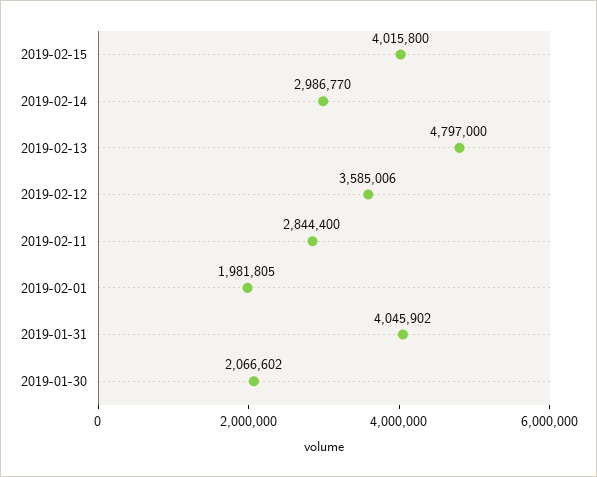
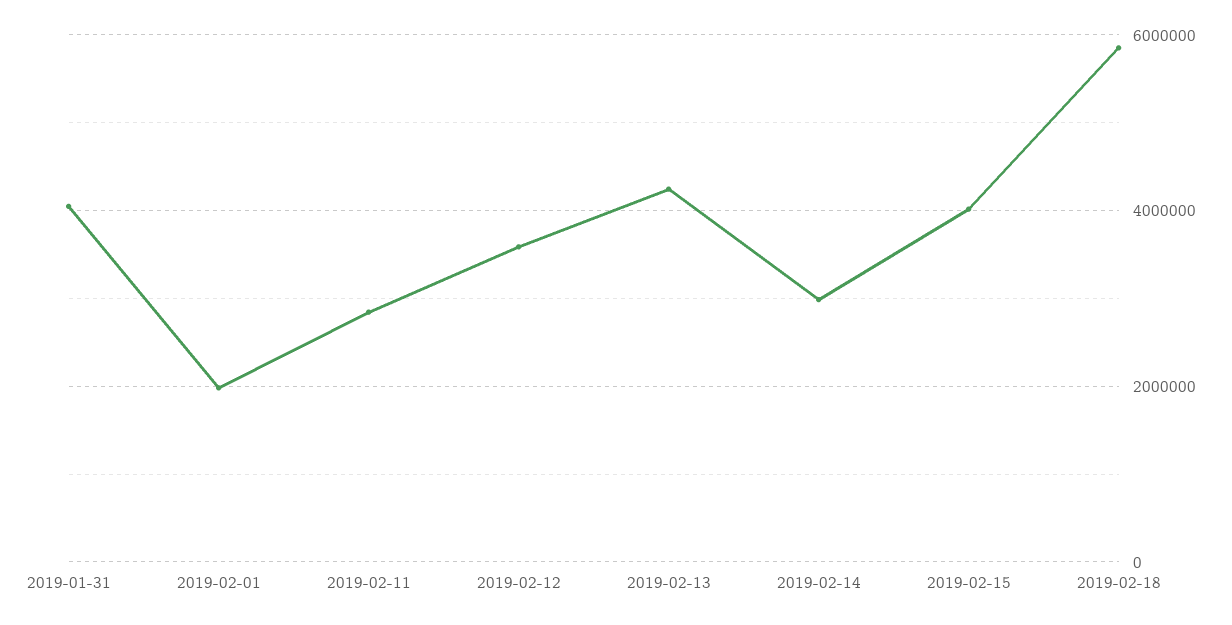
2019-02-13: 4797000 -> 4200000
2019-01-30: 2066602 -> none
2019-02-18: none -> 5800000

